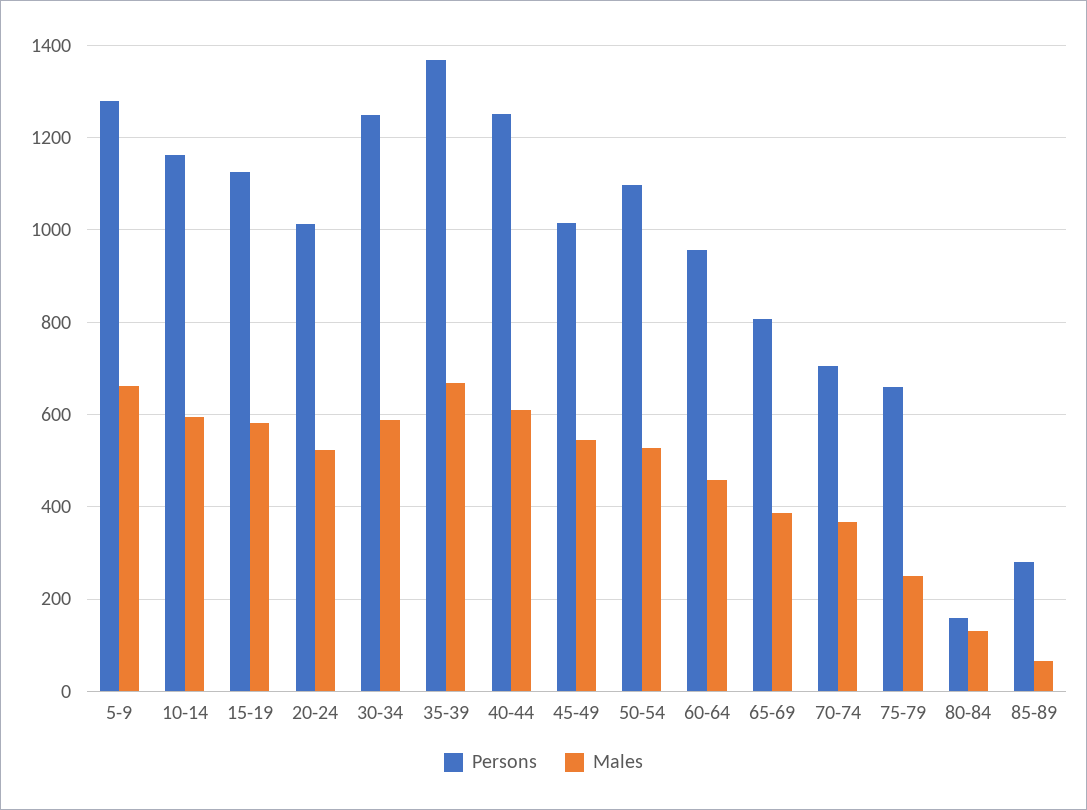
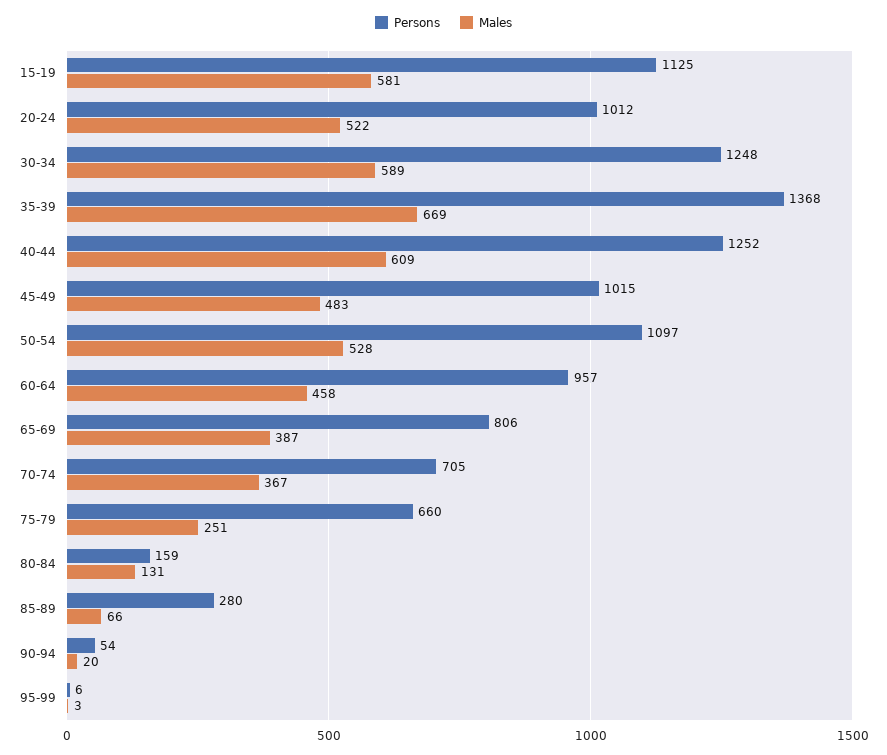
Persons, 5-9: 1280 -> none
Males, 5-9: 660 -> none
Persons, 10-14: 1160 -> none
Males, 10-14: 600 -> none
Males, 45-49: 540 -> 483
Persons, 90-94: none -> 54
Males, 90-94: none -> 20
Persons, 95-99: none -> 6
Males, 95-99: none -> 3

